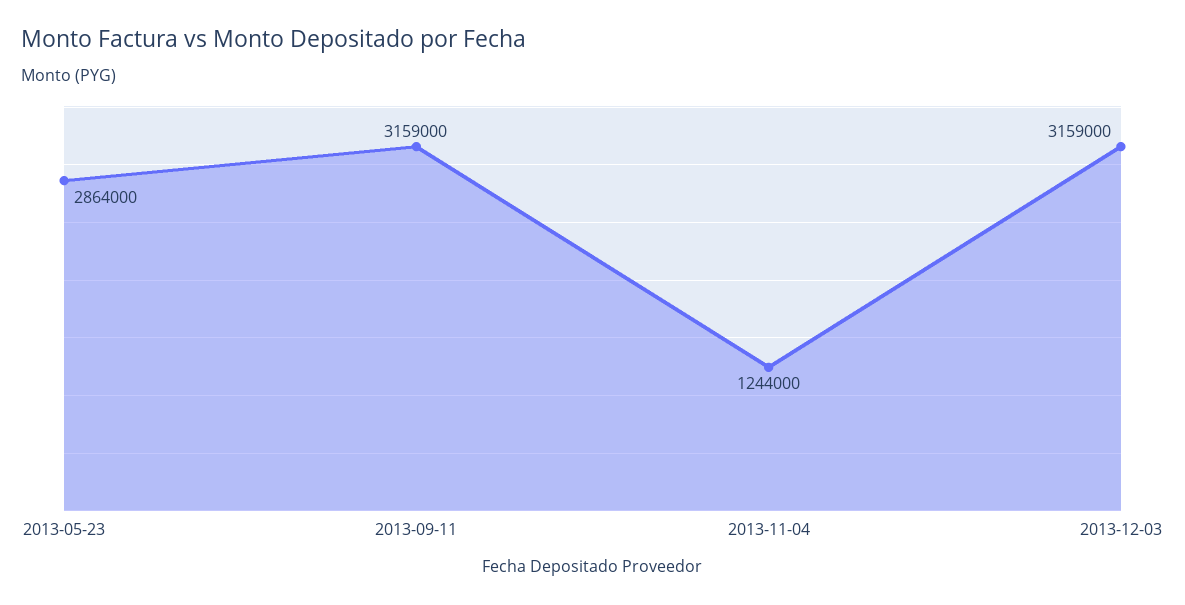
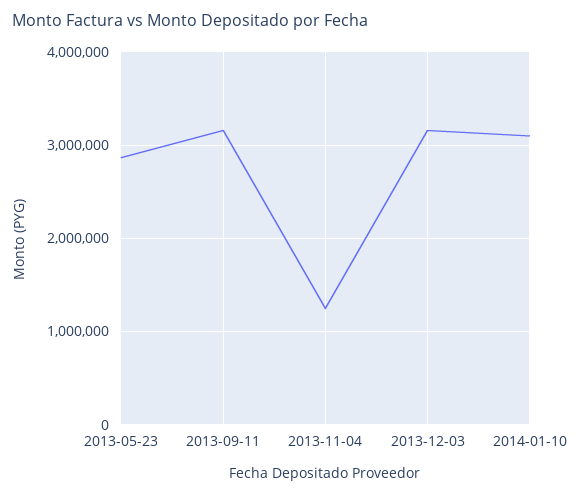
2014-01-10: none -> 3100000

